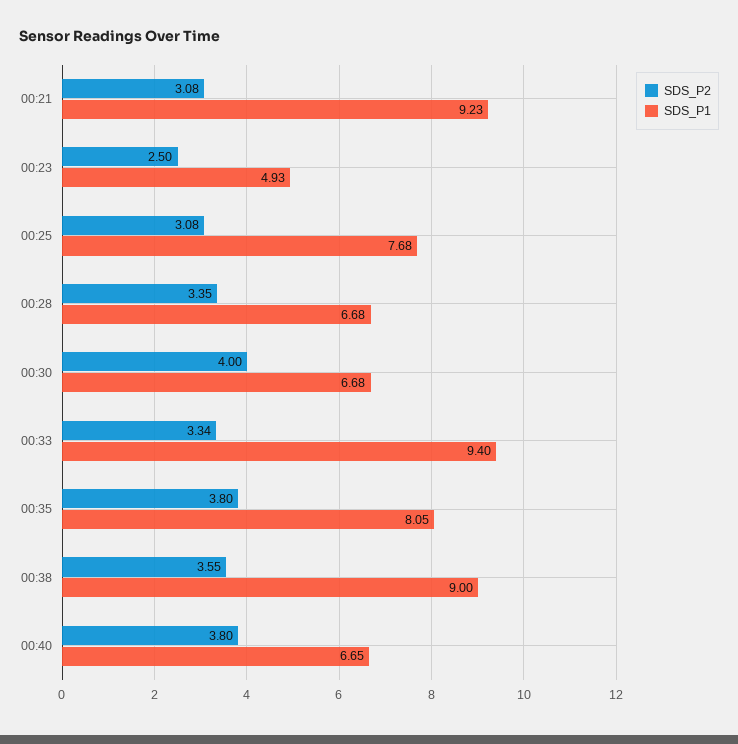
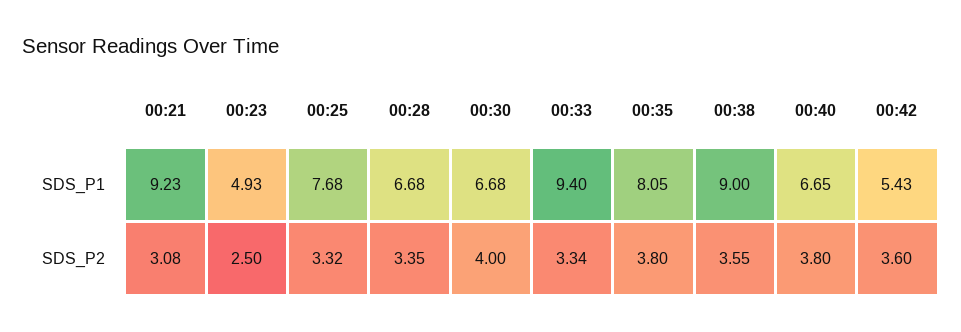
SDS_P2, 00:25: 3.08 -> 3.32
SDS_P1, 00:42: none -> 5.43
SDS_P2, 00:42: none -> 3.6

